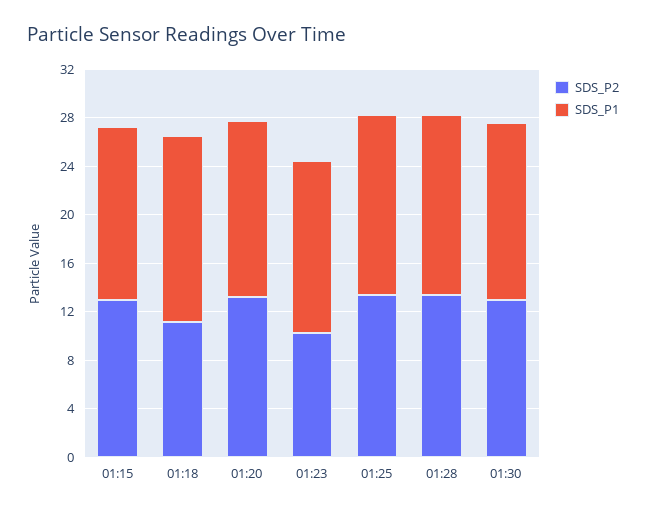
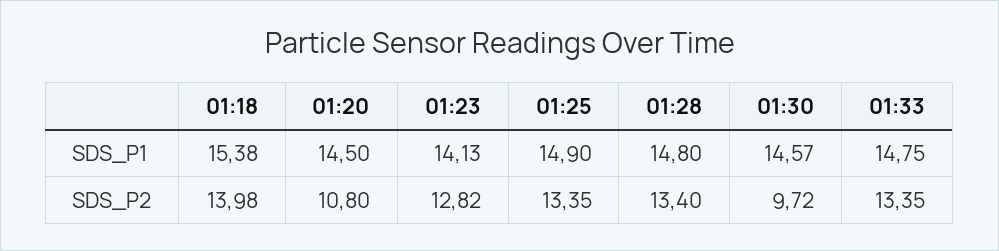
SDS_P2, 01:15: 13 -> none
SDS_P1, 01:15: 14 -> none
SDS_P2, 01:18: 11 -> 13.98
SDS_P2, 01:20: 13 -> 10.8
SDS_P2, 01:23: 10 -> 12.82
SDS_P2, 01:30: 13 -> 9.72
SDS_P1, 01:33: none -> 14.75
SDS_P2, 01:33: none -> 13.35

